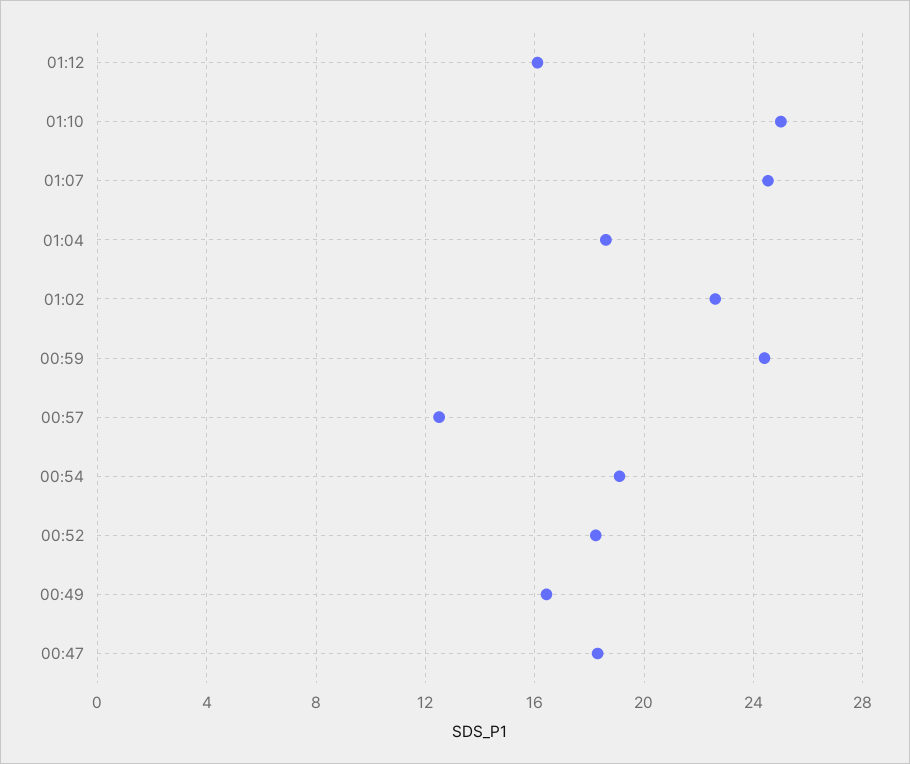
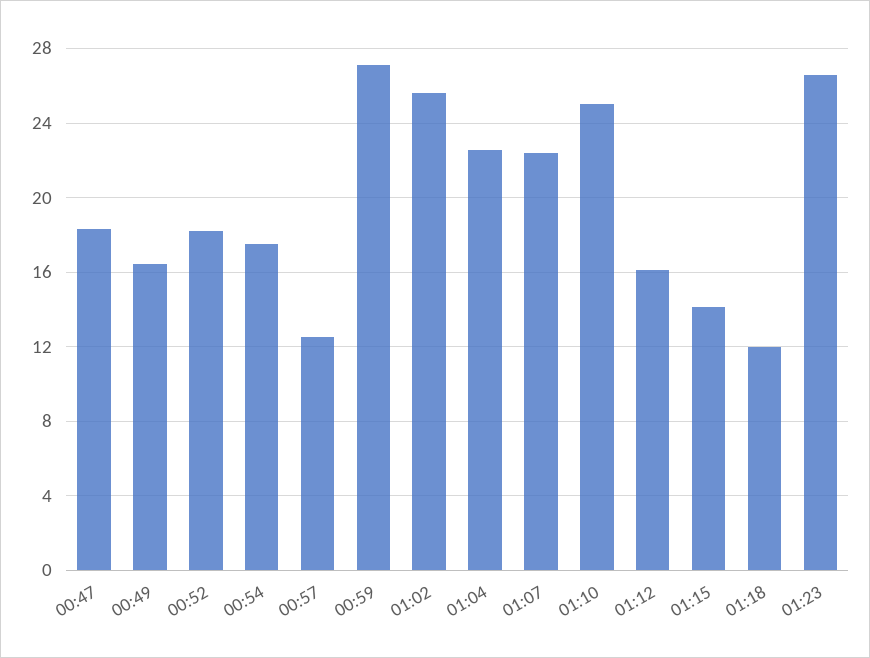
01:07: 24.5 -> 22.5
01:04: 18.5 -> 22.5
01:02: 22.5 -> 25.5
00:59: 24.5 -> 27
00:54: 19 -> 17.5
01:15: none -> 14
01:18: none -> 12
01:23: none -> 26.5

